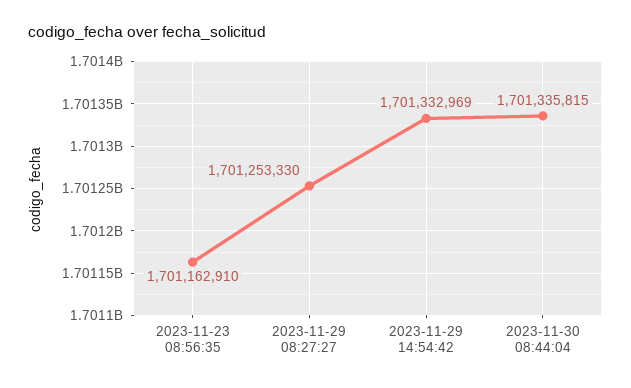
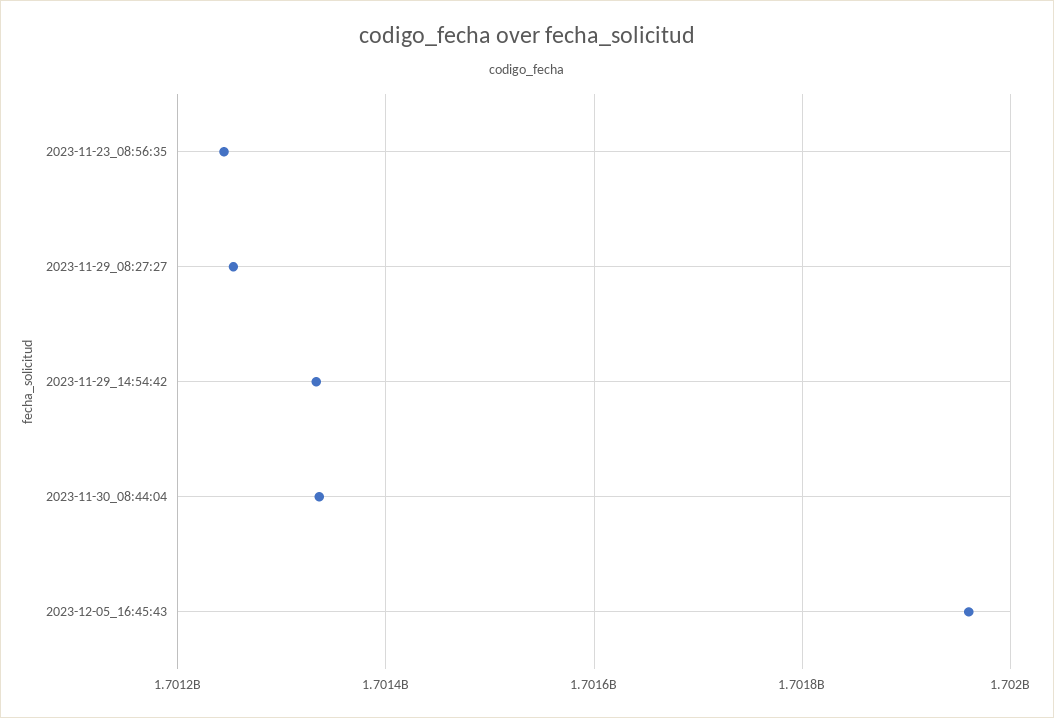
2023-11-23 08:56:35: 1701162910 -> 1701240000
2023-12-05_16:45:43: none -> 1701960000

